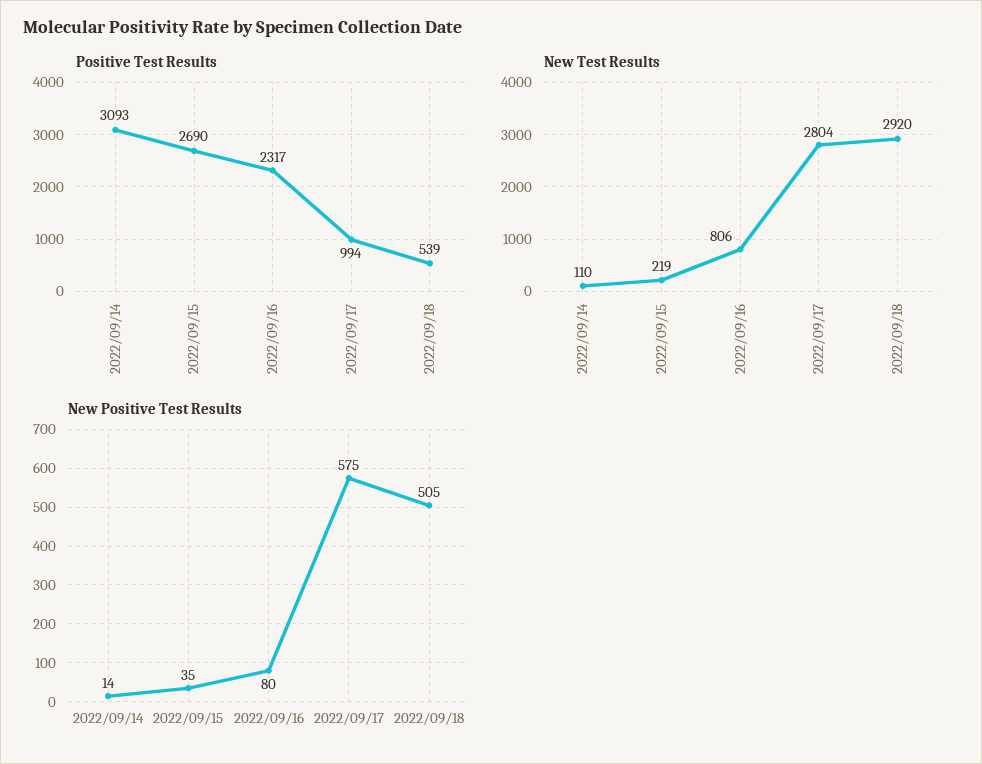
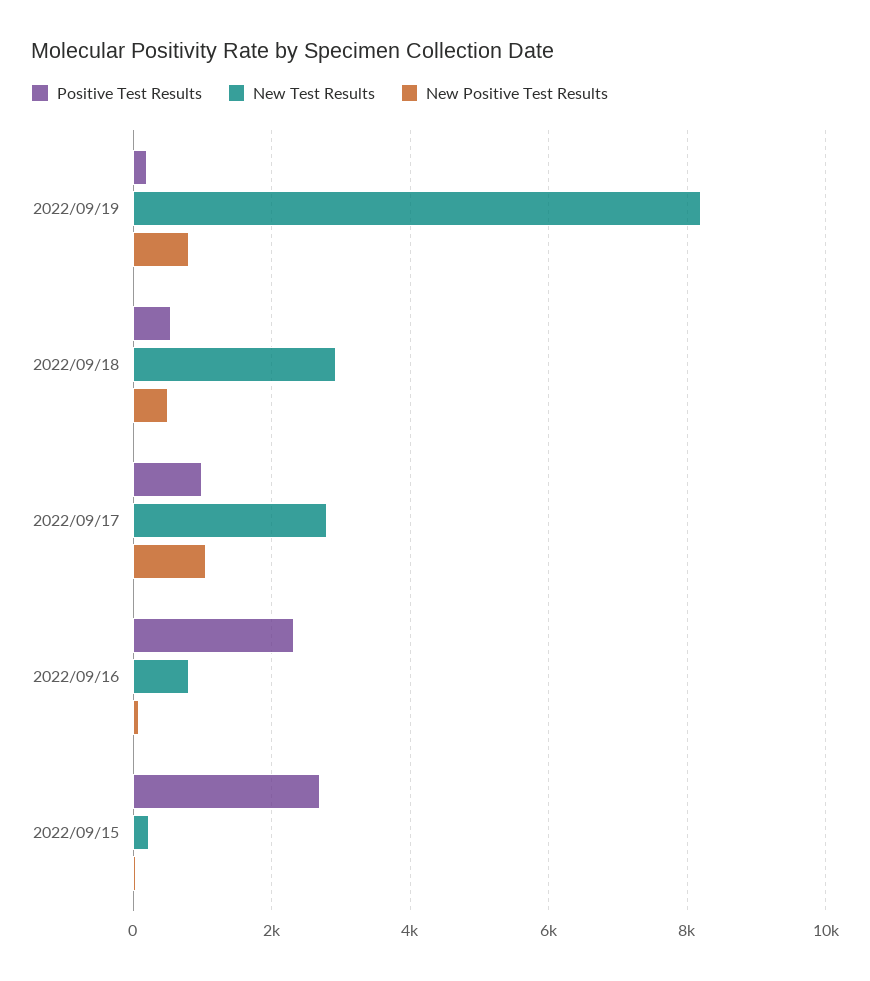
Positive Test Results, 2022/09/14: 3093 -> none
New Test Results, 2022/09/14: 110 -> none
New Positive Test Results, 2022/09/14: 14 -> none
New Positive Test Results, 2022/09/17: 575 -> 1000
Positive Test Results, 2022/09/19: none -> 200
New Test Results, 2022/09/19: none -> 8200
New Positive Test Results, 2022/09/19: none -> 800

